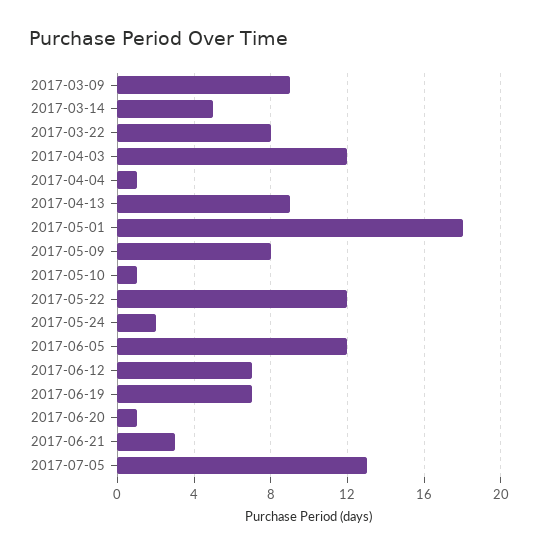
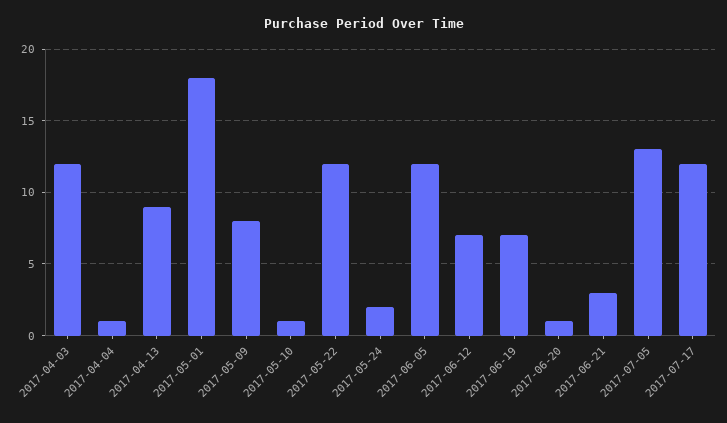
2017-03-09: 9 -> none
2017-03-14: 5 -> none
2017-03-22: 8 -> none
2017-07-17: none -> 12

